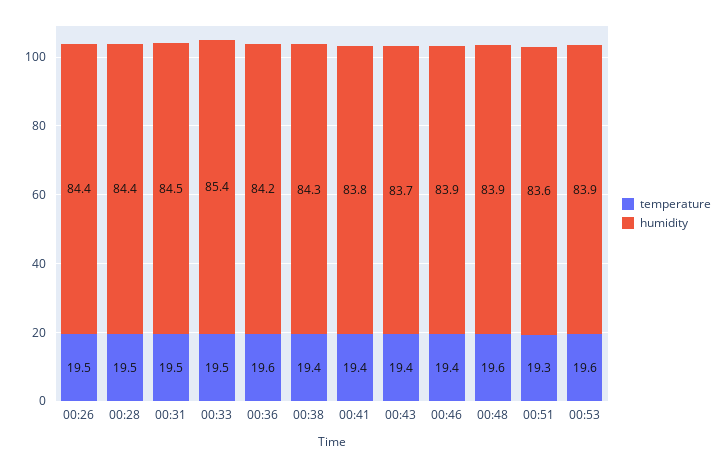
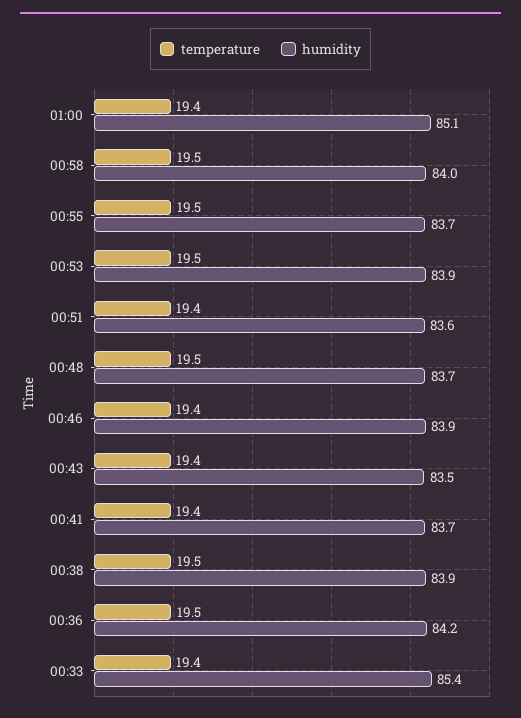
temperature, 00:26: 19.5 -> none
humidity, 00:26: 84.4 -> none
temperature, 00:28: 19.5 -> none
humidity, 00:28: 84.4 -> none
temperature, 00:31: 19.5 -> none
humidity, 00:31: 84.5 -> none
temperature, 00:33: 19.5 -> 19.4
temperature, 00:36: 19.6 -> 19.5
temperature, 00:38: 19.4 -> 19.5
humidity, 00:38: 84.3 -> 83.9
humidity, 00:41: 83.8 -> 83.7
humidity, 00:43: 83.7 -> 83.5
temperature, 00:48: 19.6 -> 19.5
humidity, 00:48: 83.9 -> 83.7
temperature, 00:51: 19.3 -> 19.4
temperature, 00:53: 19.6 -> 19.5
temperature, 01:00: none -> 19.4
humidity, 01:00: none -> 85.1
temperature, 00:58: none -> 19.5
humidity, 00:58: none -> 84
temperature, 00:55: none -> 19.5
humidity, 00:55: none -> 83.7

